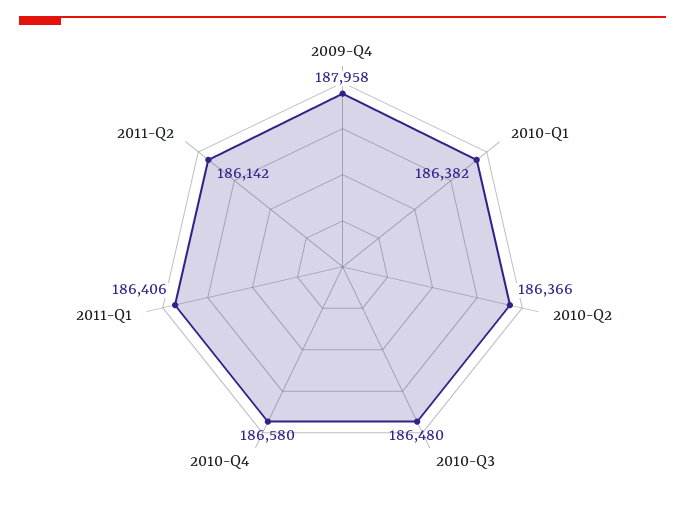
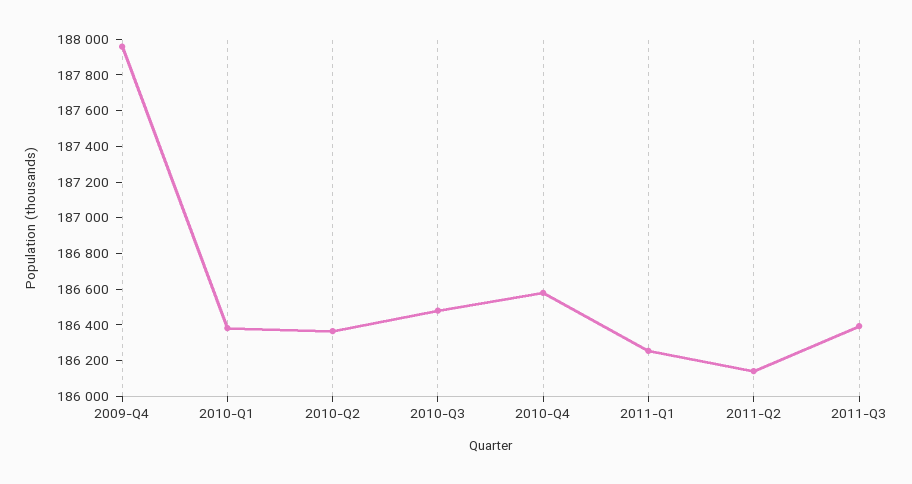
2011-Q1: 186406 -> 186250
2011-Q3: none -> 186400

